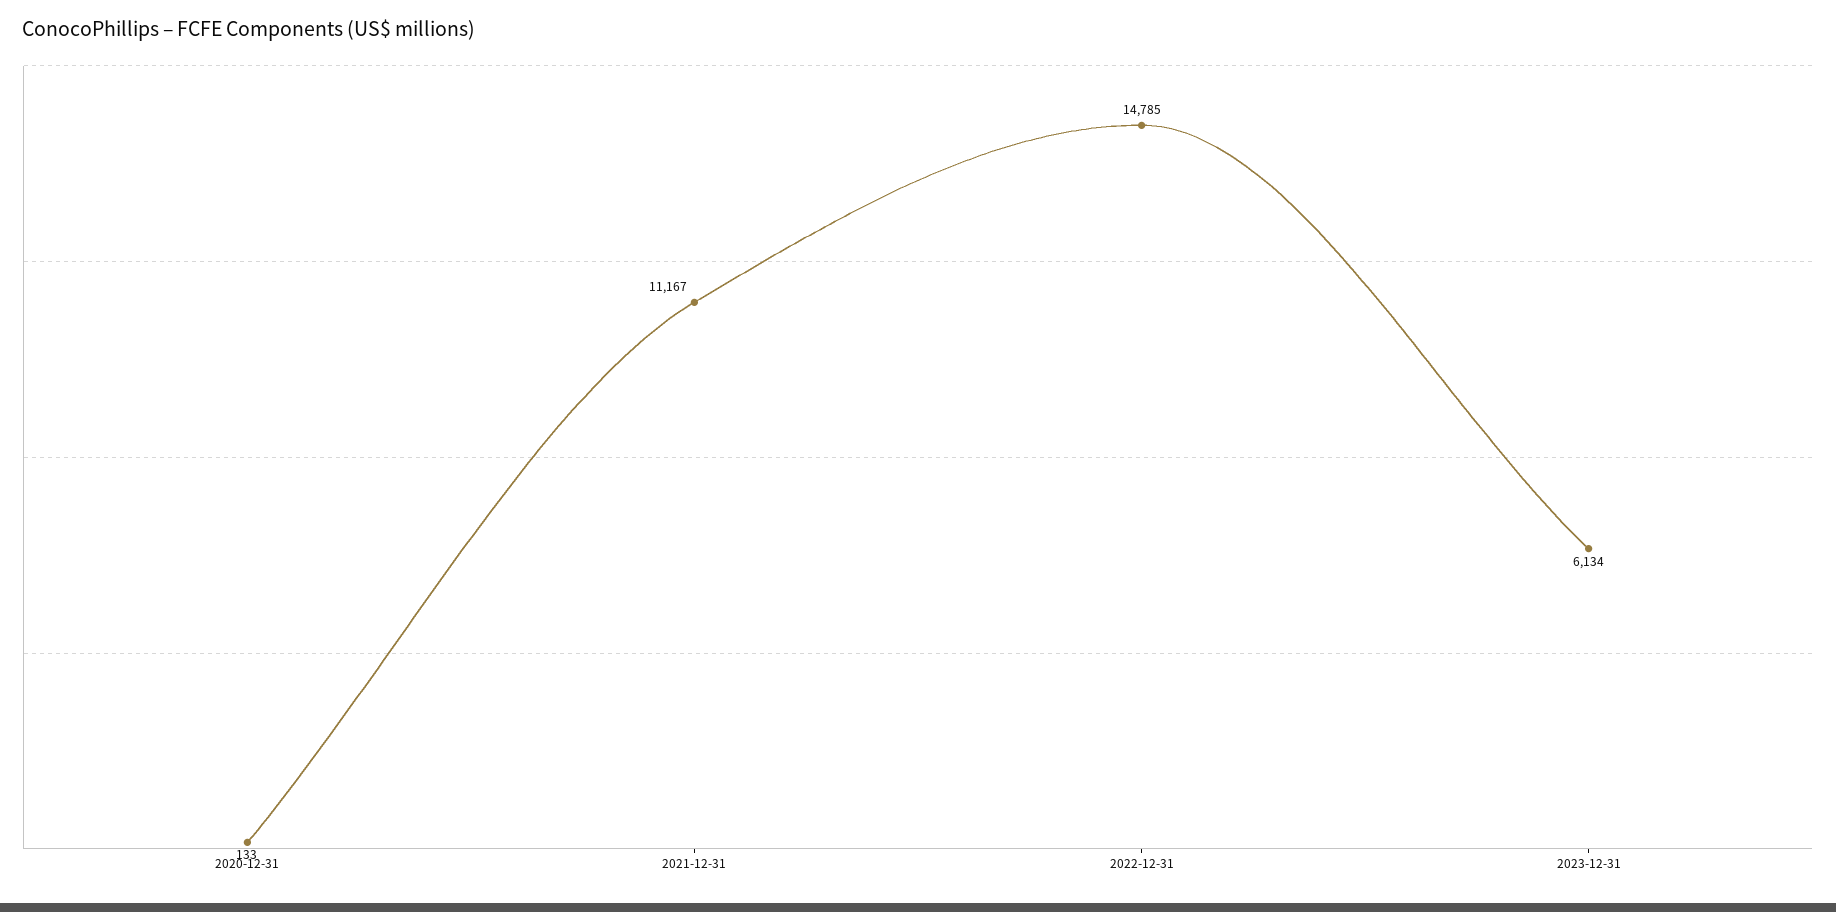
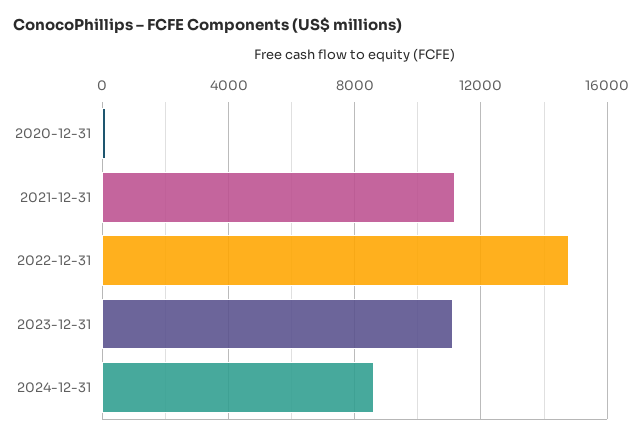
2023-12-31: 6134 -> 11000
2024-12-31: none -> 8500

